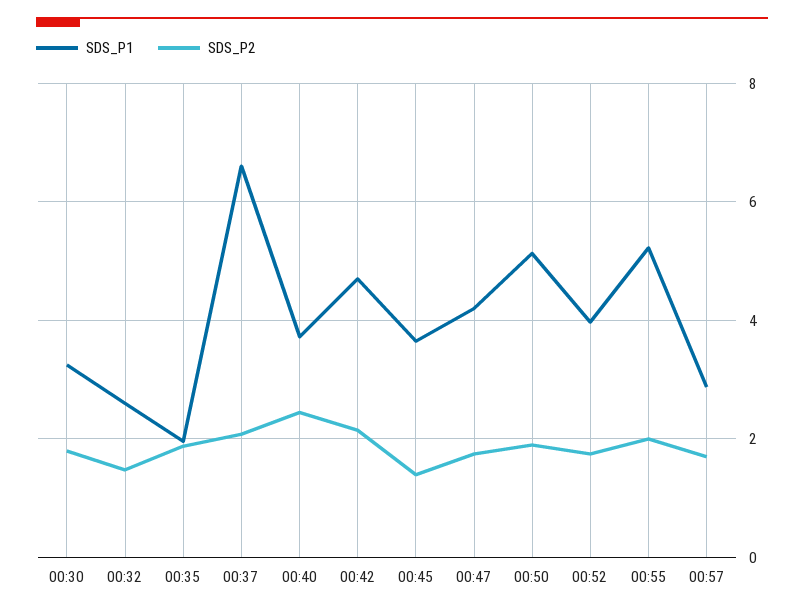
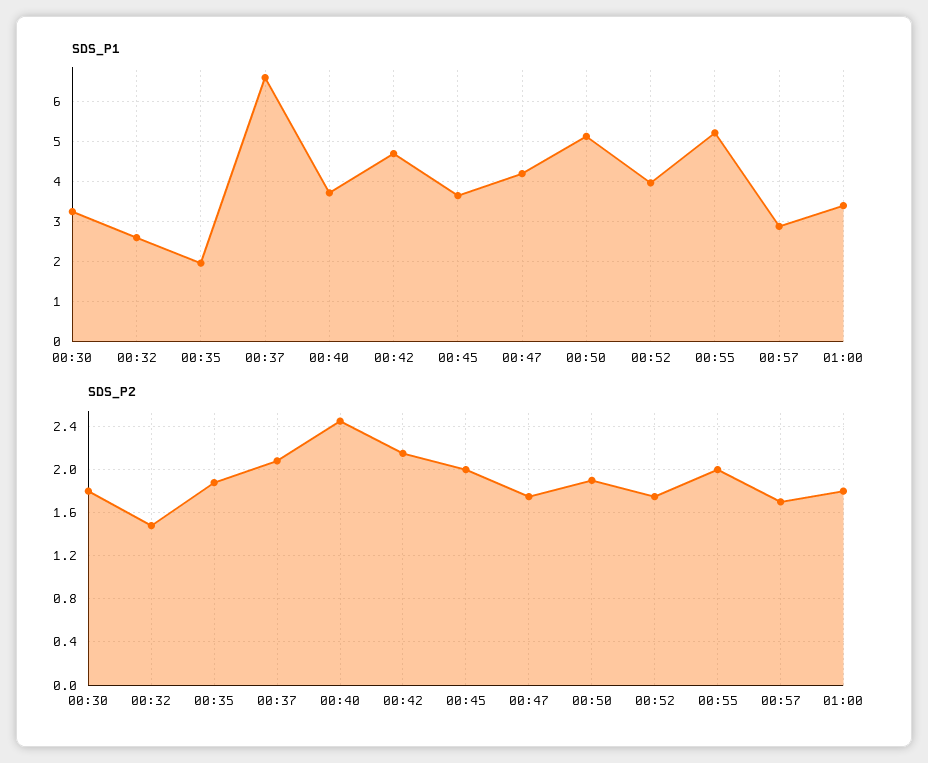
SDS_P2, 00:45: 1.4 -> 2
SDS_P1, 01:00: none -> 3.4
SDS_P2, 01:00: none -> 1.8

